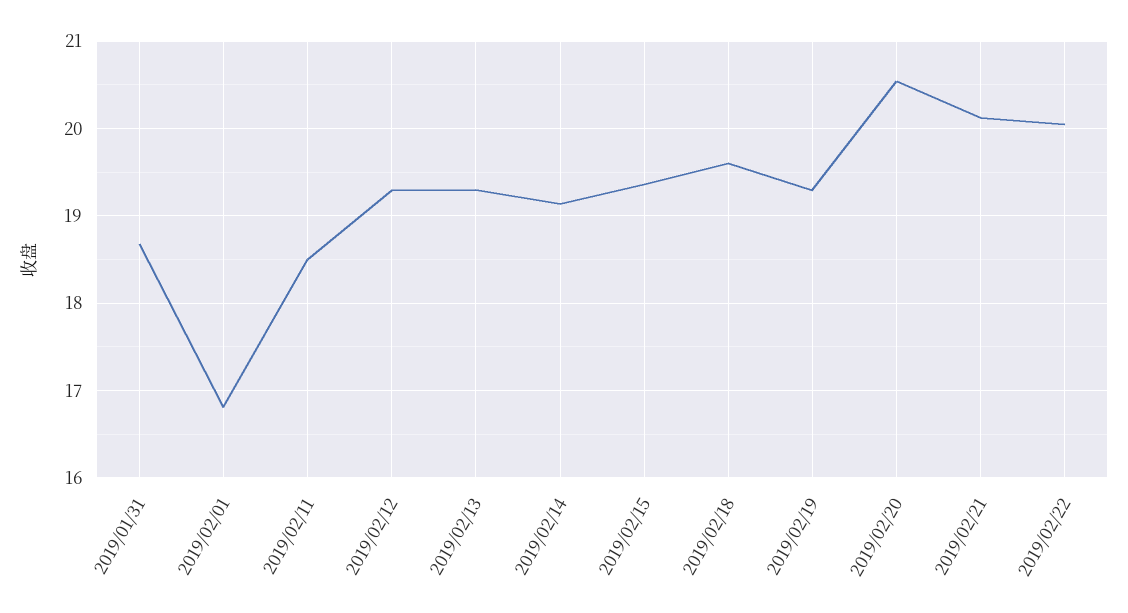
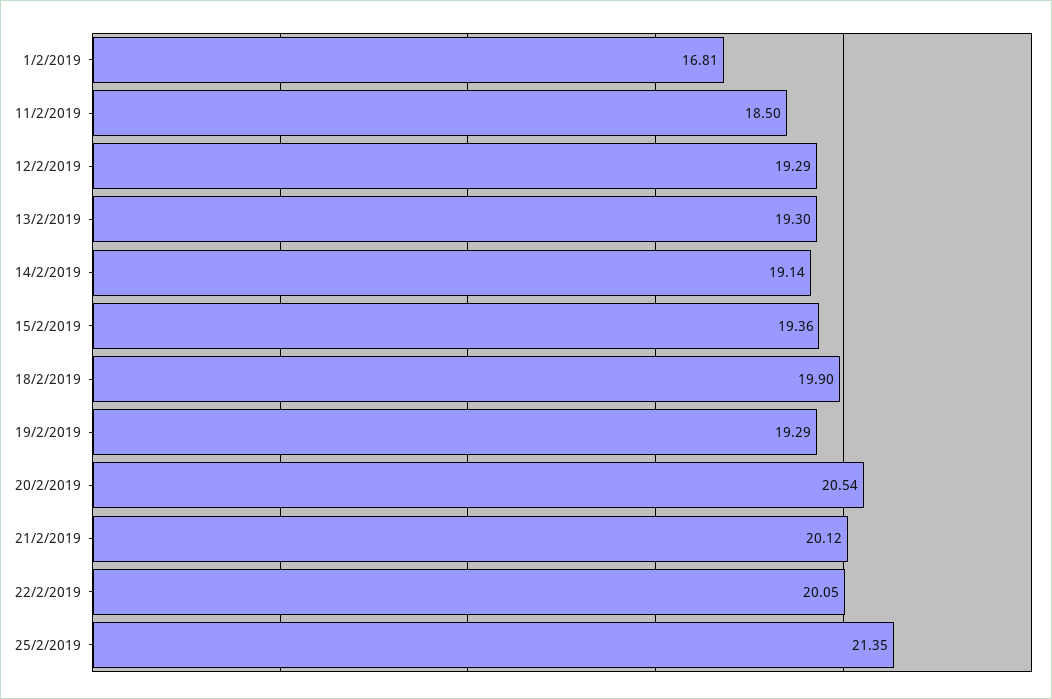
2019/01/31: 18.7 -> none
2019/02/18: 19.6 -> 19.9
25/2/2019: none -> 21.35

